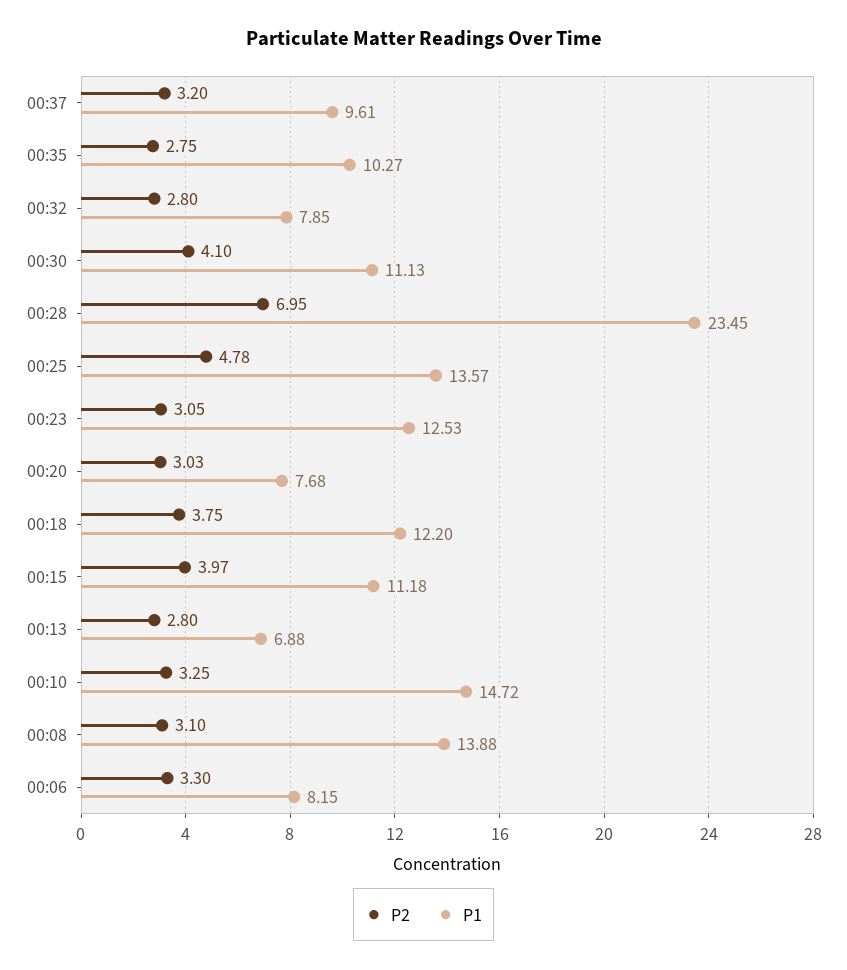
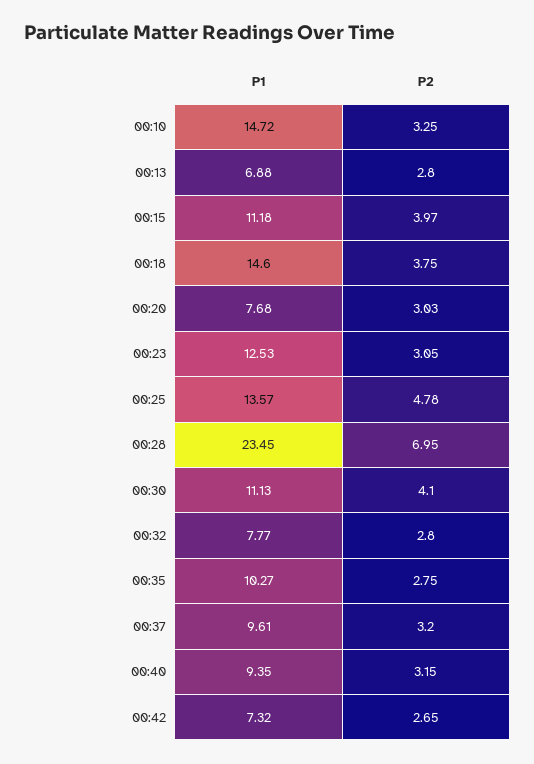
P1, 00:32: 7.85 -> 7.77
P1, 00:18: 12.2 -> 14.6
P2, 00:08: 3.1 -> none
P1, 00:08: 13.88 -> none
P2, 00:06: 3.3 -> none
P1, 00:06: 8.15 -> none
P1, 00:40: none -> 9.35
P2, 00:40: none -> 3.15
P1, 00:42: none -> 7.32
P2, 00:42: none -> 2.65

